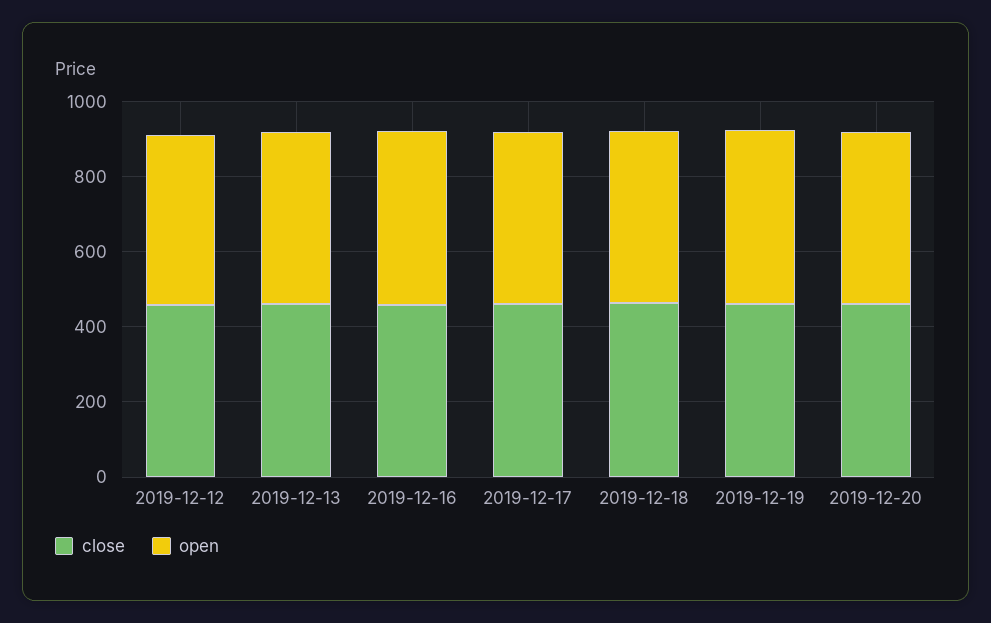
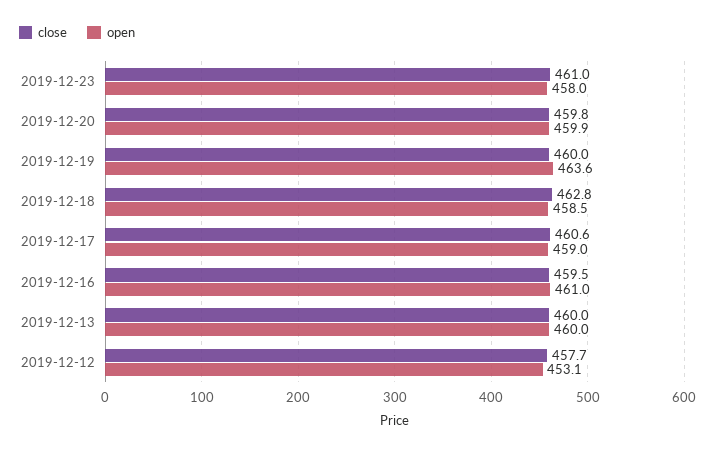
close, 2019-12-23: none -> 461
open, 2019-12-23: none -> 458

